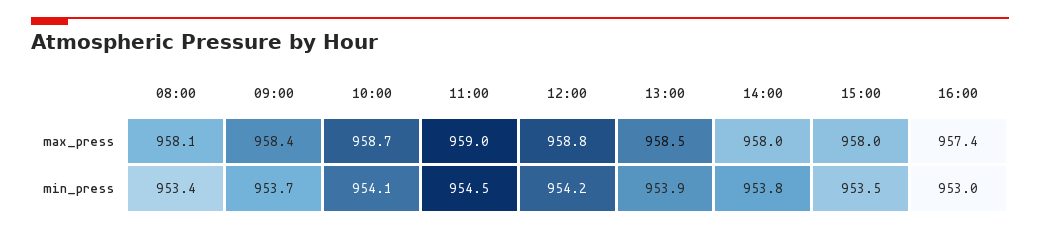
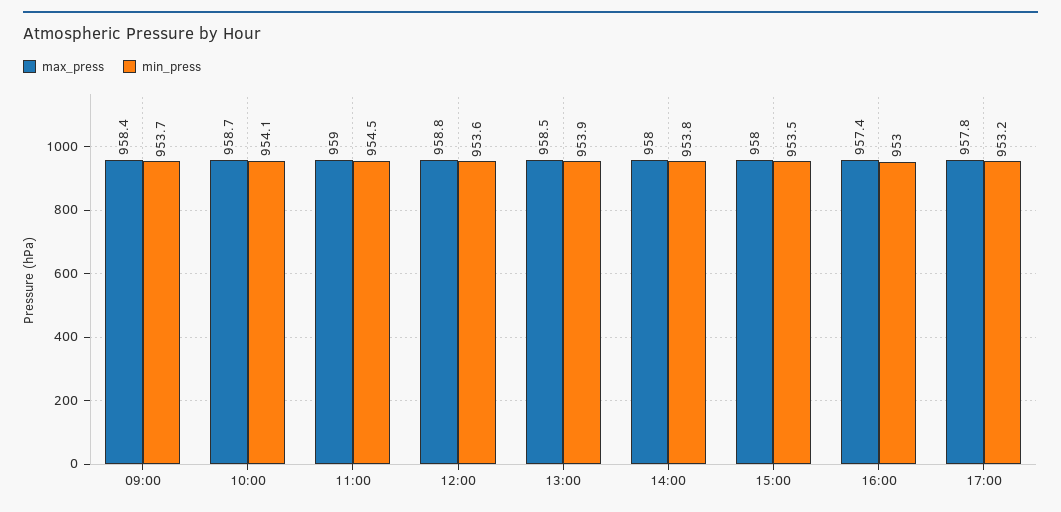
max_press, 08:00: 958.1 -> none
min_press, 08:00: 953.4 -> none
min_press, 12:00: 954.2 -> 953.6
max_press, 17:00: none -> 957.8
min_press, 17:00: none -> 953.2

